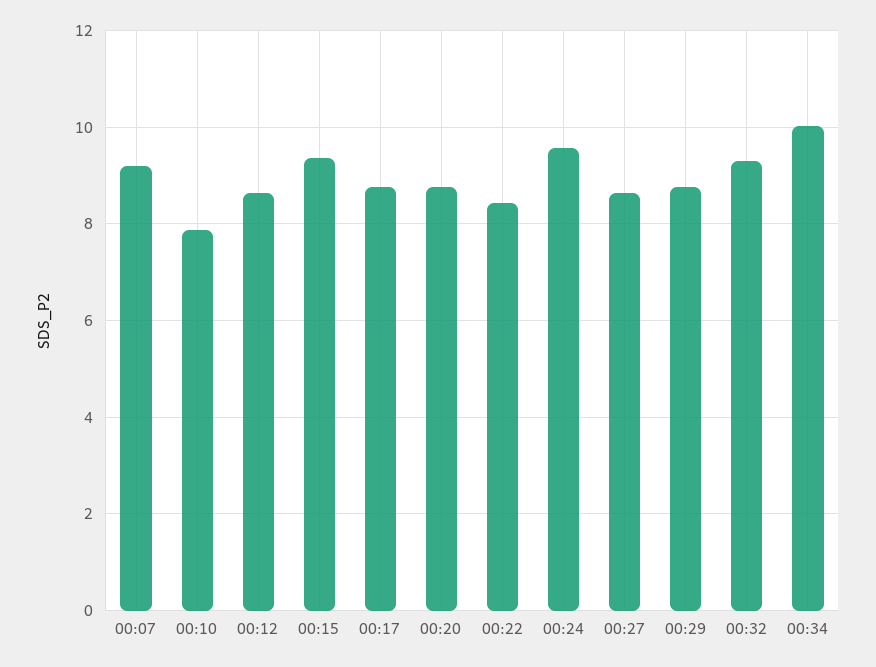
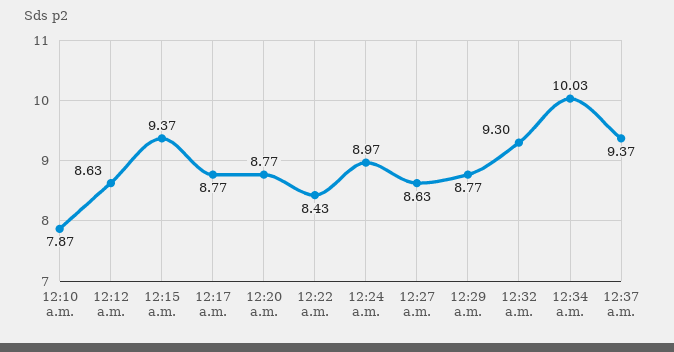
00:07: 9.2 -> none
00:24: 9.6 -> 8.97
12:37 a.m.: none -> 9.37

